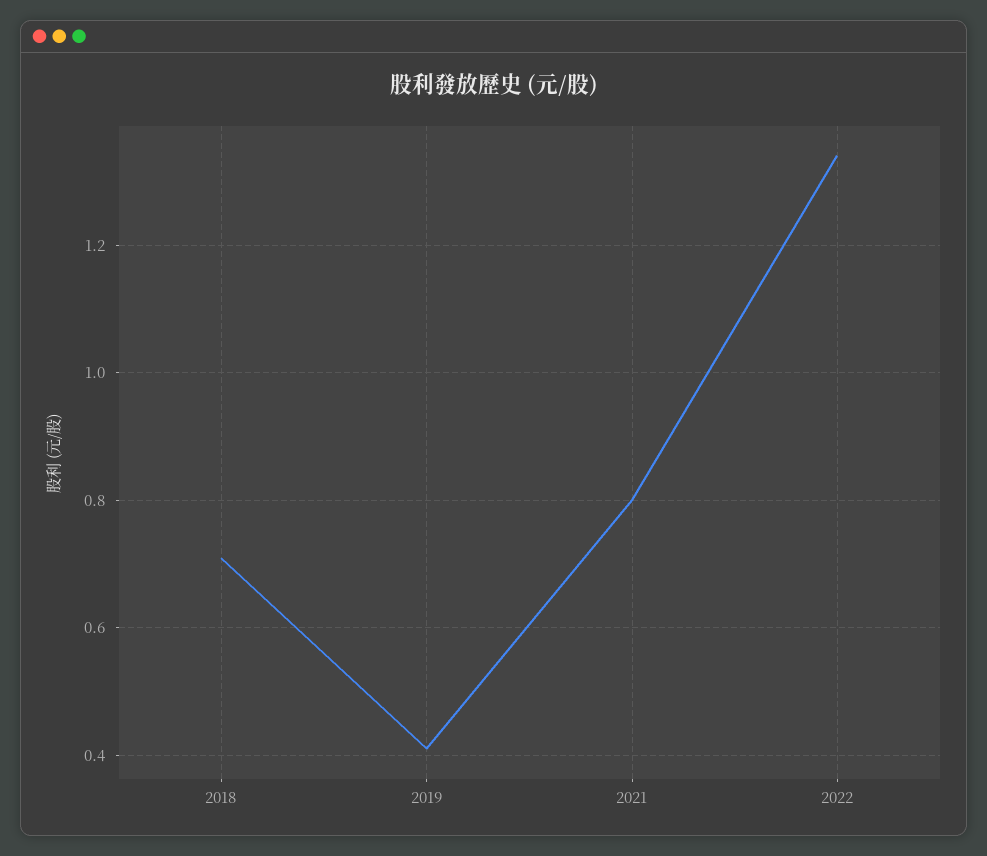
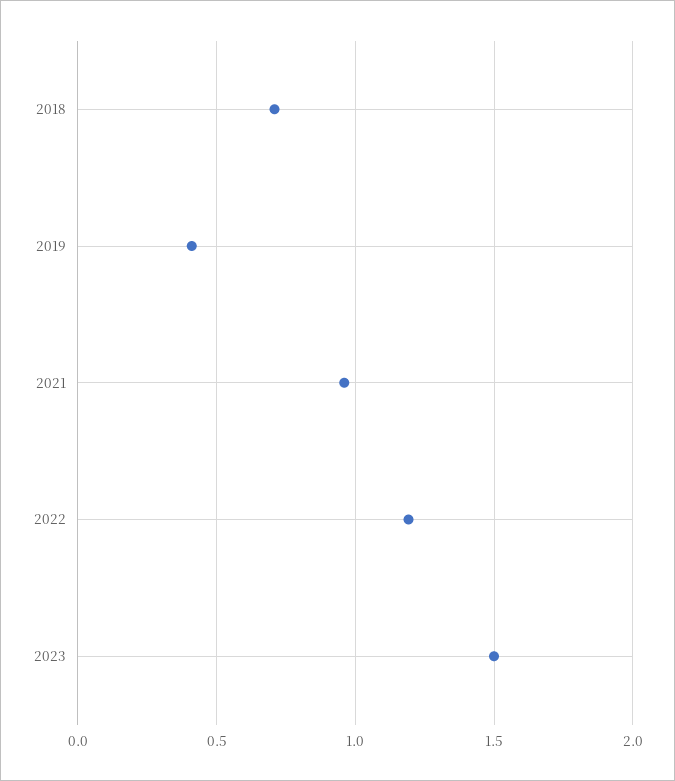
2021: 0.8 -> 0.95
2022: 1.34 -> 1.2
2023: none -> 1.5

